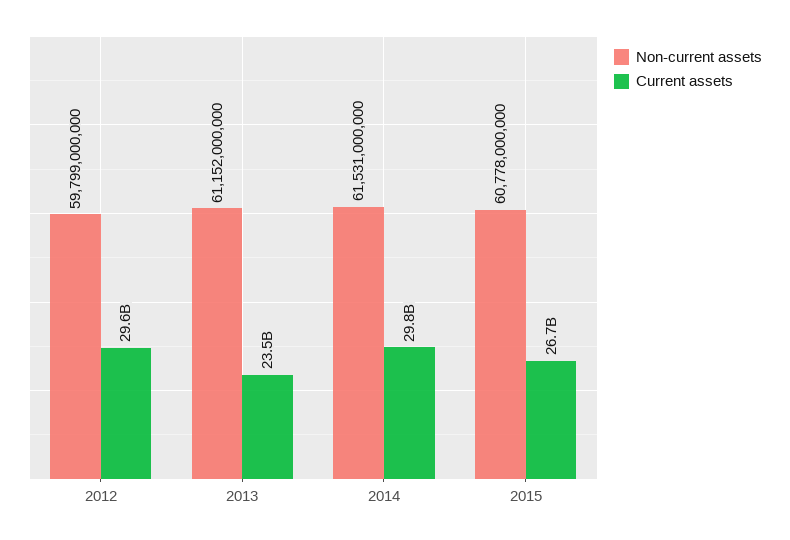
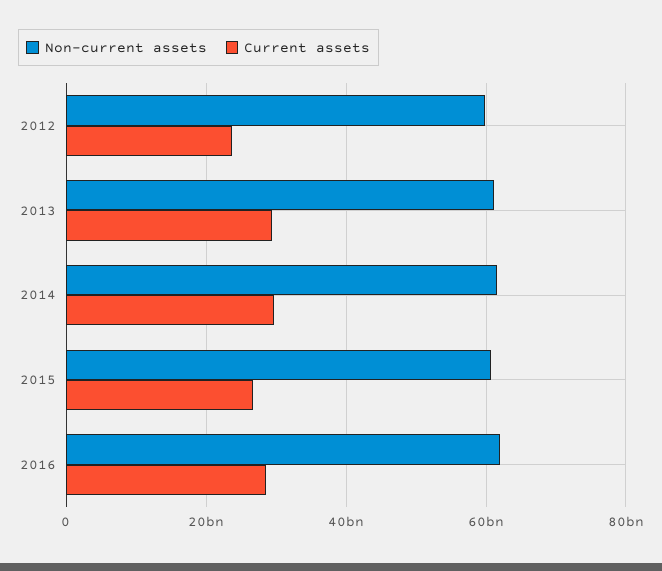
Current assets, 2012: 29600000000 -> 24000000000
Current assets, 2013: 23500000000 -> 30000000000
Non-current assets, 2016: none -> 62000000000
Current assets, 2016: none -> 28000000000

